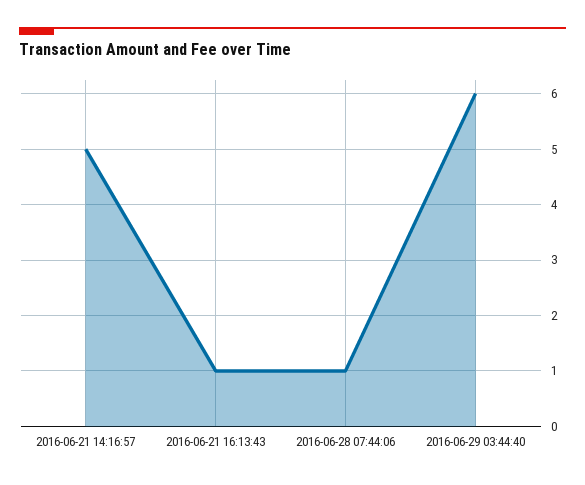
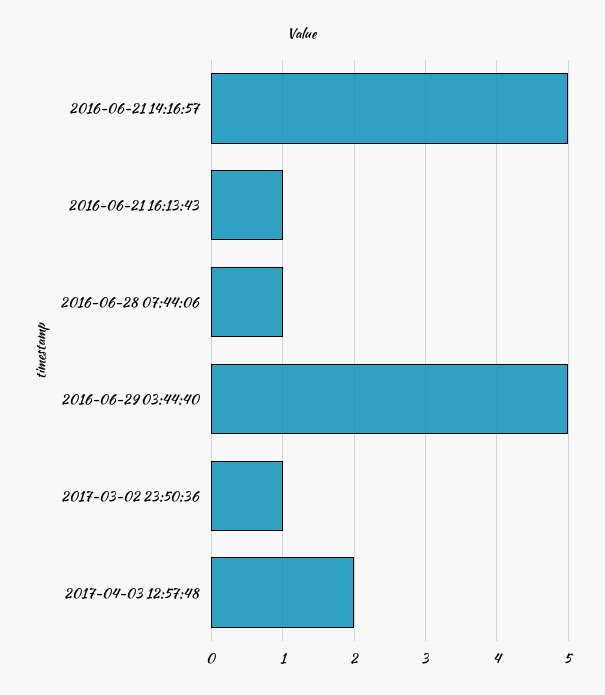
2016-06-29 03:44:40: 6 -> 5
2017-03-02 23:50:36: none -> 1
2017-04-03 12:57:48: none -> 2

